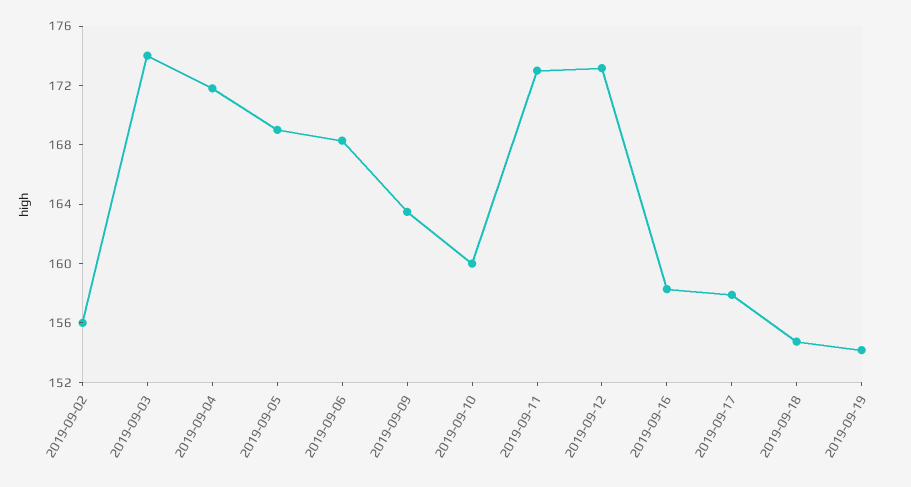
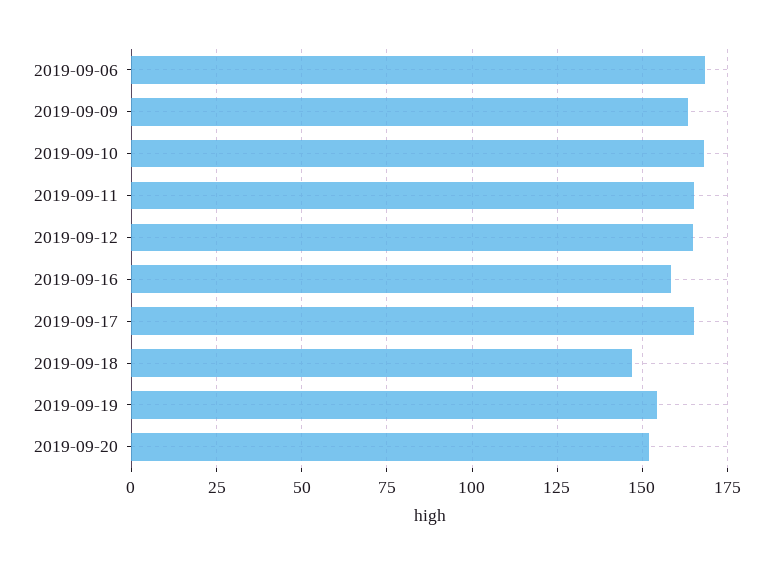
2019-09-02: 156 -> none
2019-09-03: 174 -> none
2019-09-04: 172 -> none
2019-09-05: 169 -> none
2019-09-10: 160 -> 167.5
2019-09-11: 173 -> 165
2019-09-12: 173 -> 165
2019-09-17: 158 -> 165
2019-09-18: 155 -> 147.5
2019-09-20: none -> 152.5

